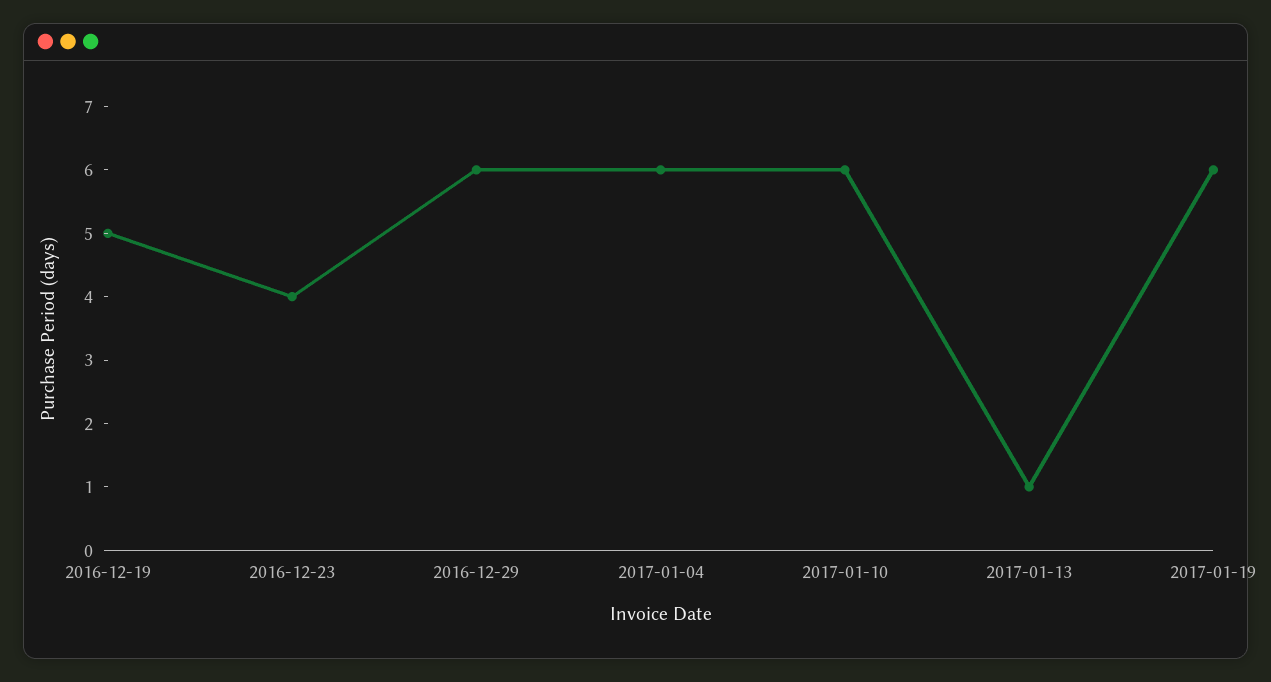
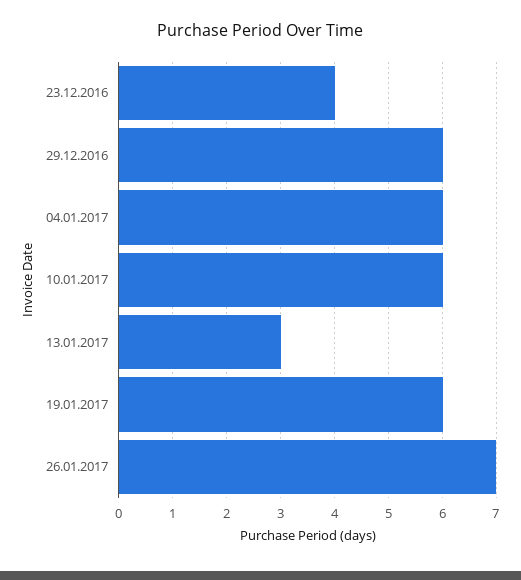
2016-12-19: 5 -> none
2017-01-13: 1 -> 3
26.01.2017: none -> 7

